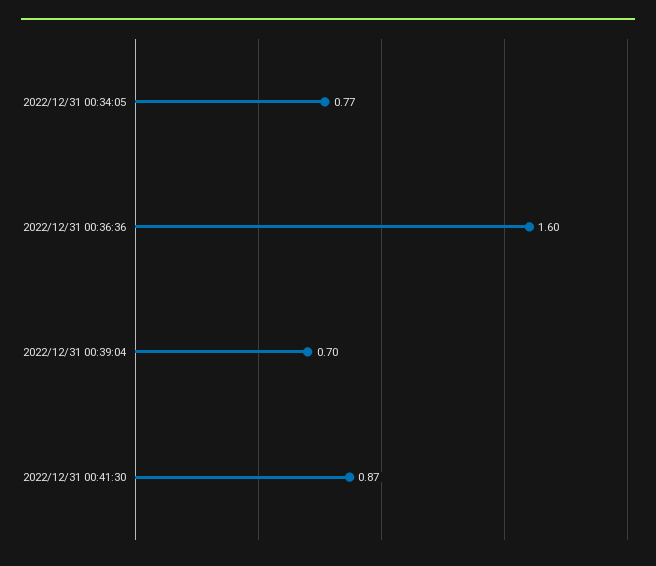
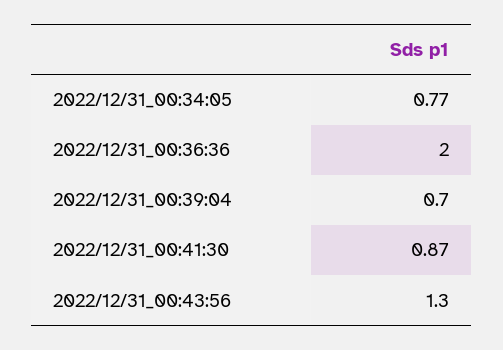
2022/12/31 00:36:36: 1.6 -> 2
2022/12/31_00:43:56: none -> 1.3

